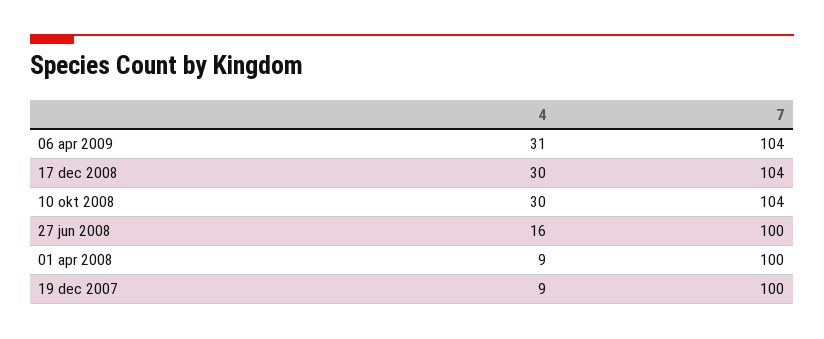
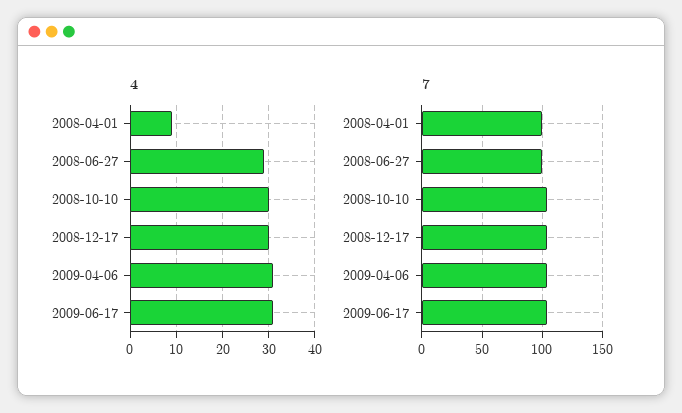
4, 27 jun 2008: 16 -> 30
4, 19 dec 2007: 9 -> none
7, 19 dec 2007: 100 -> none
4, 2009-06-17: none -> 30
7, 2009-06-17: none -> 105

